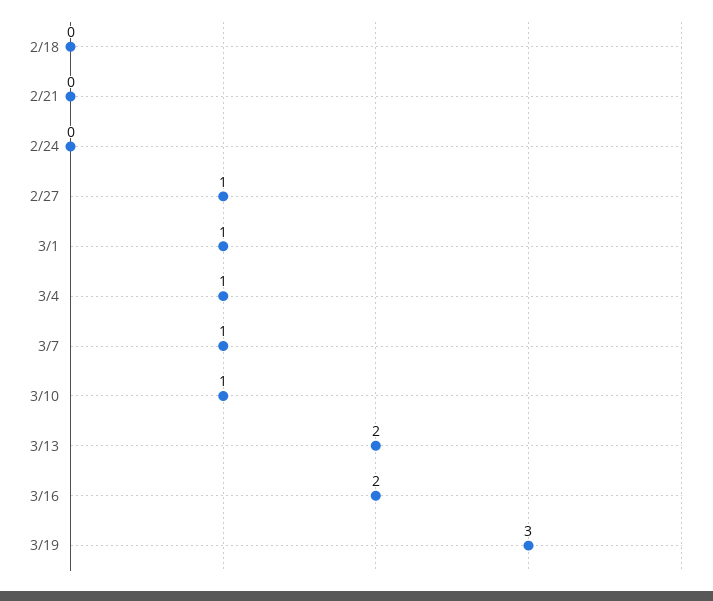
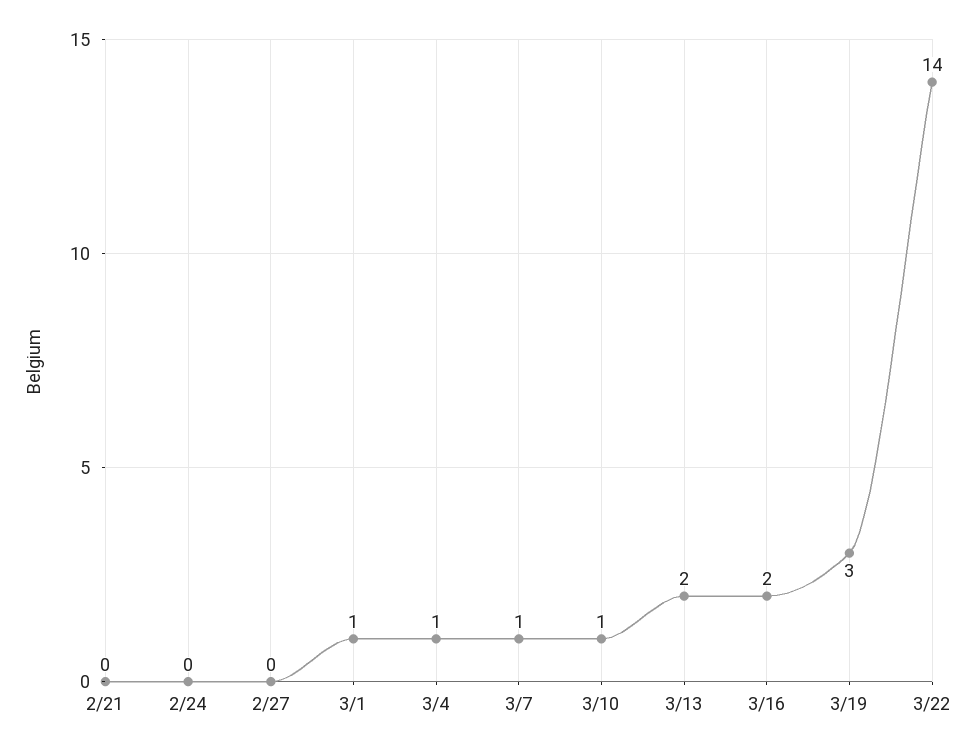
2/18: 0 -> none
2/27: 1 -> 0
3/22: none -> 14

